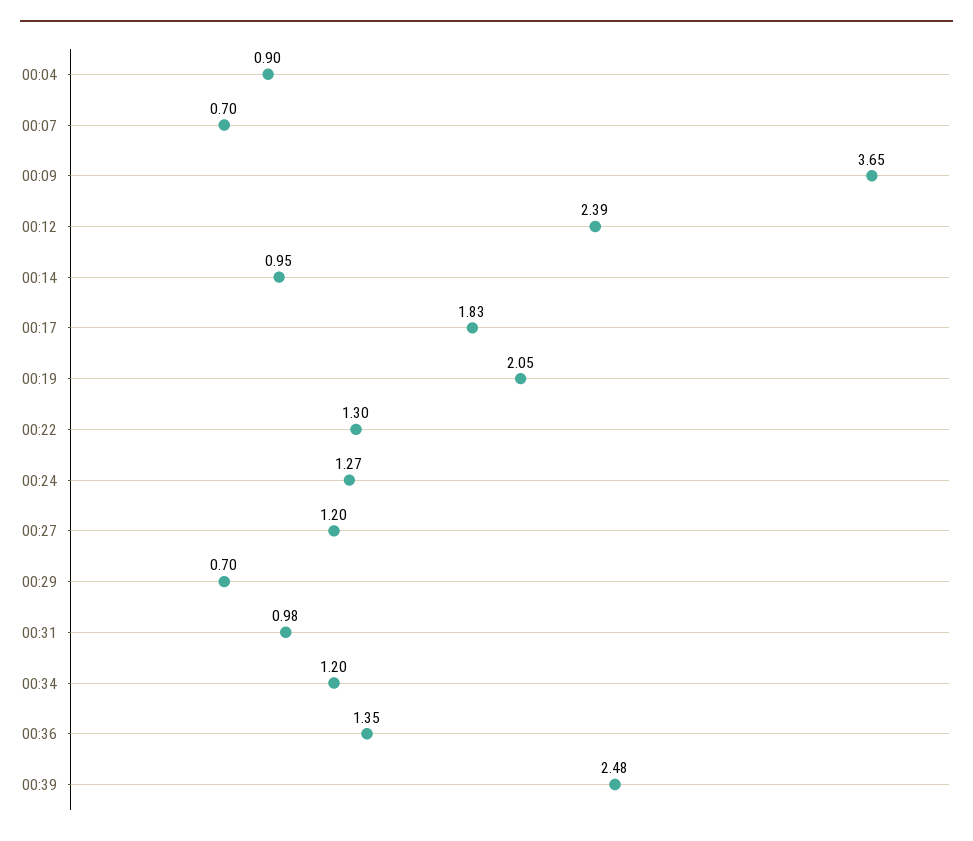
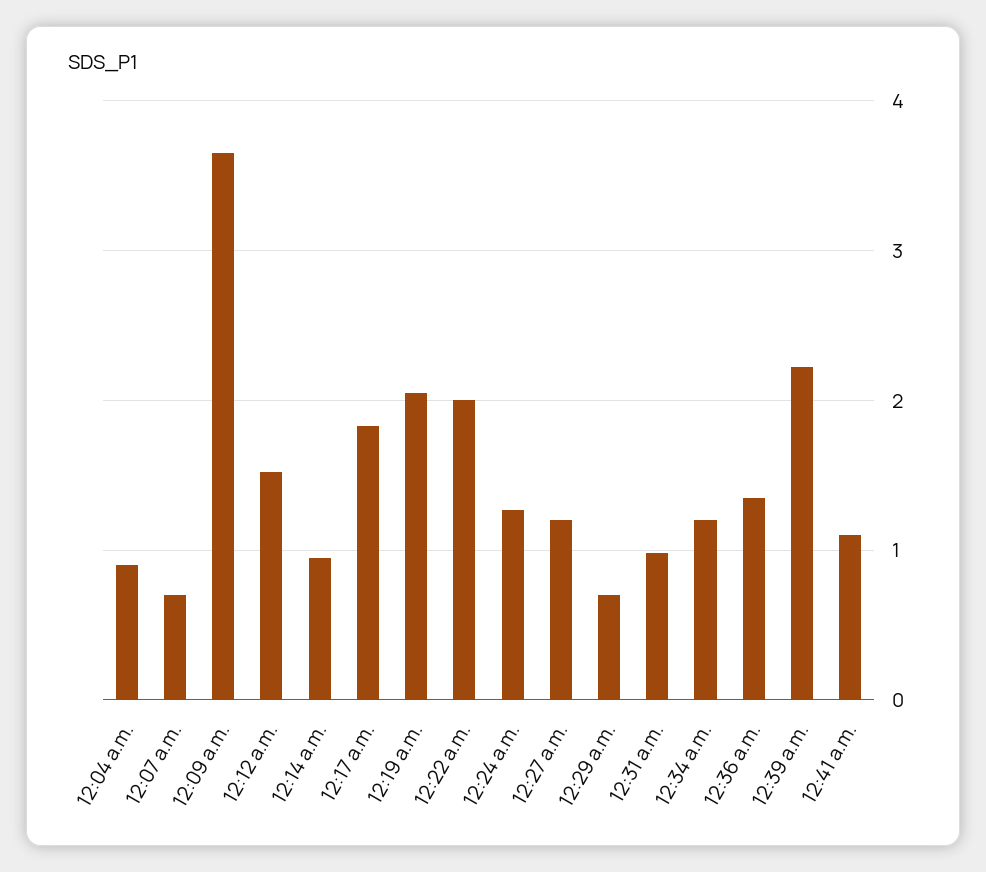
00:12: 2.39 -> 1.5
00:22: 1.3 -> 2
00:39: 2.48 -> 2.2
12:41 a.m.: none -> 1.1

